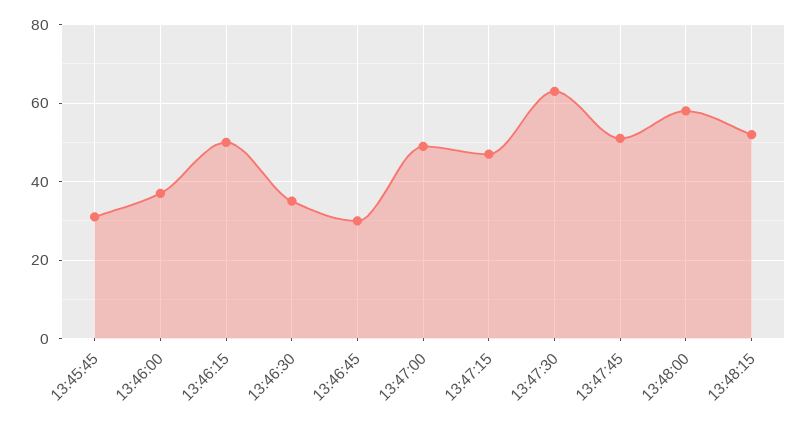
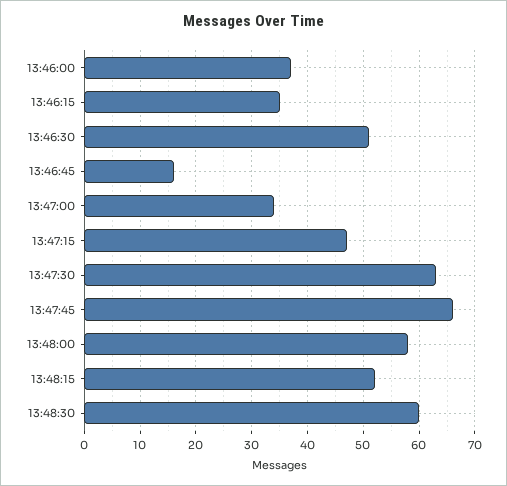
13:45:45: 30 -> none
13:46:15: 50 -> 35
13:46:30: 35 -> 50
13:46:45: 30 -> 15
13:47:00: 50 -> 35
13:47:45: 50 -> 65
13:48:30: none -> 60

